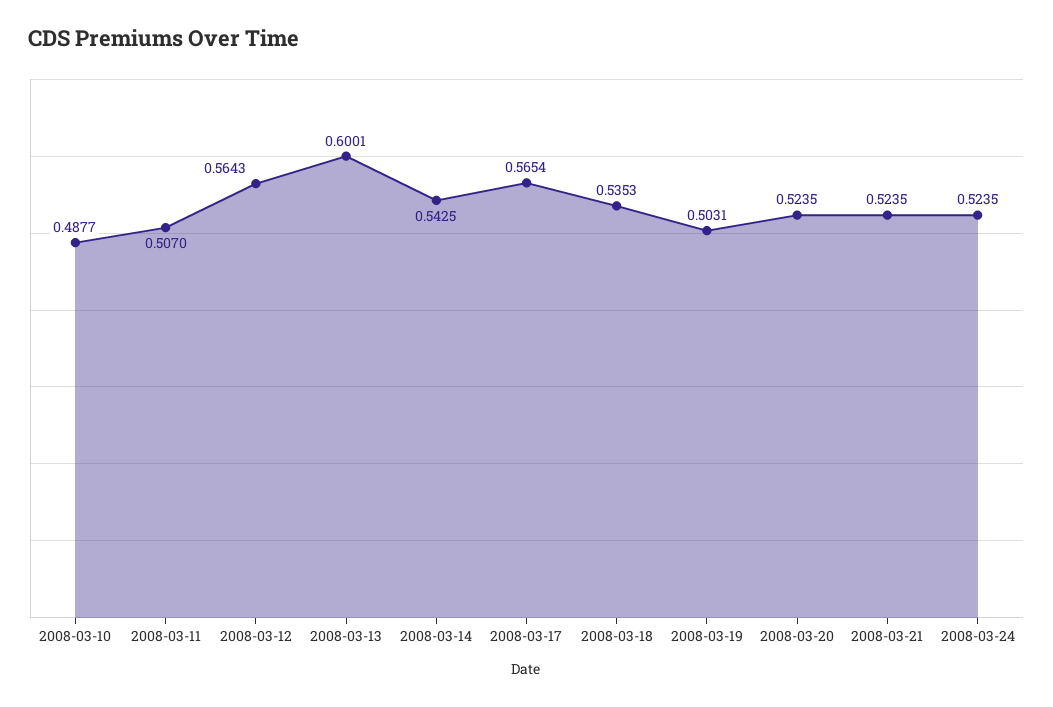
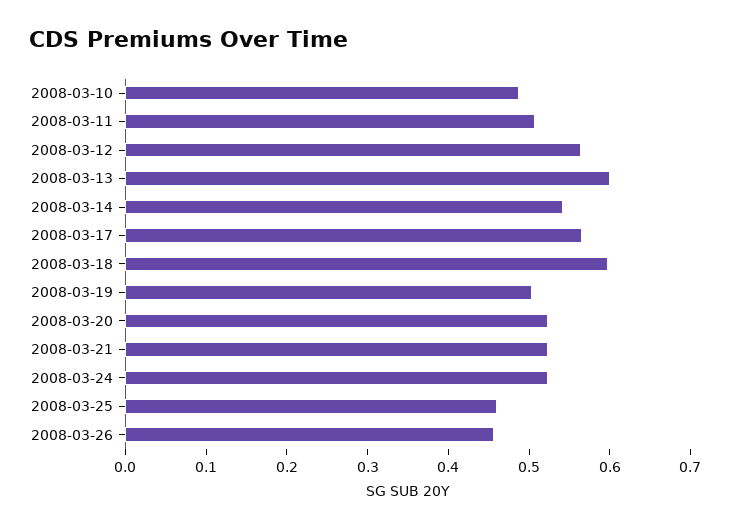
2008-03-18: 0.5353 -> 0.6
2008-03-25: none -> 0.46
2008-03-26: none -> 0.46

